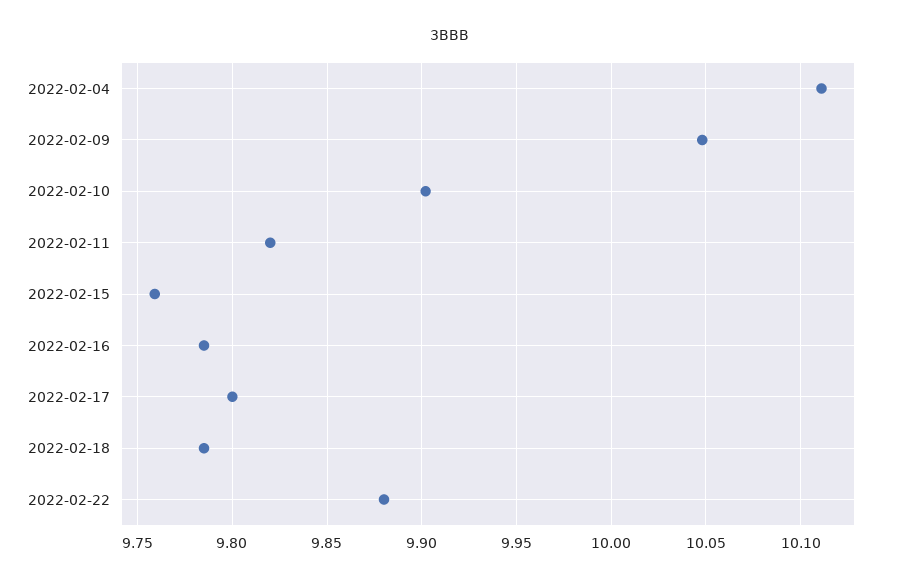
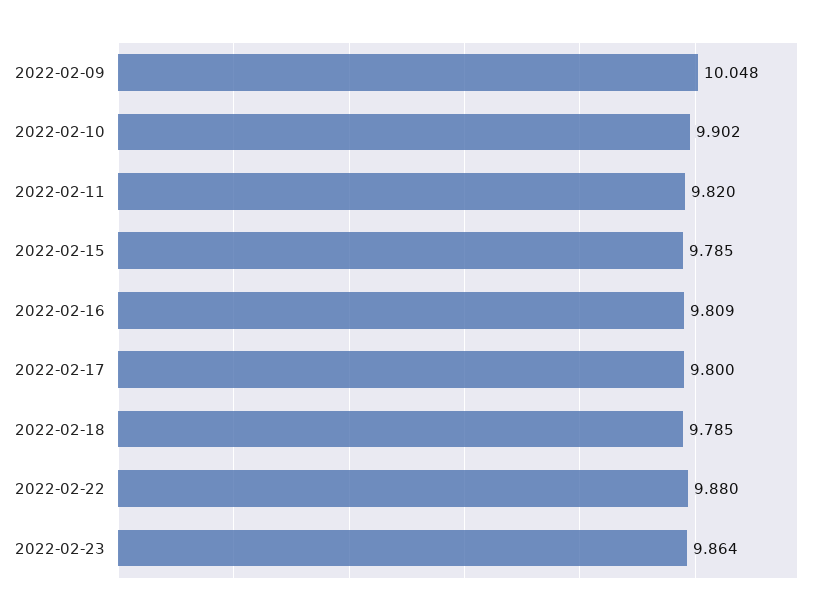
2022-02-04: 10.11 -> none
2022-02-15: 9.76 -> 9.785
2022-02-16: 9.785 -> 9.809
2022-02-23: none -> 9.864

